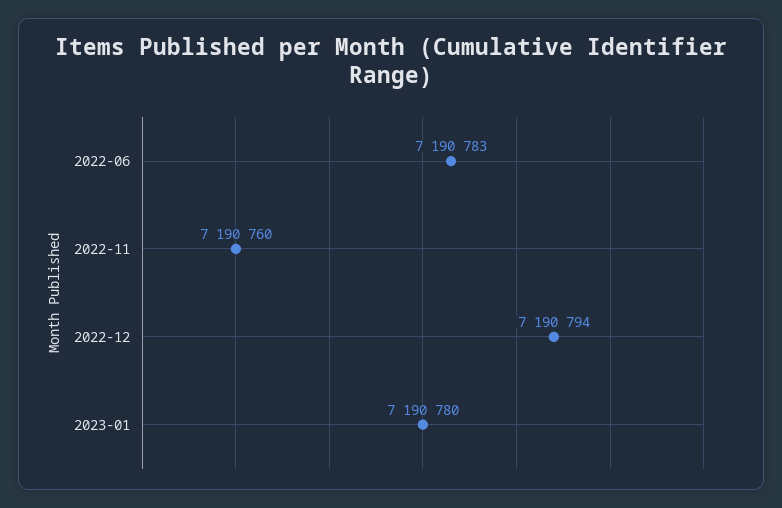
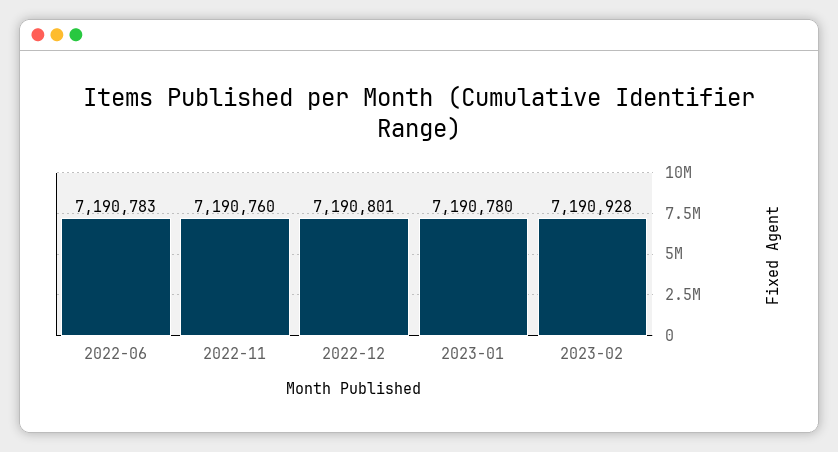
2022-12: 7190794 -> 7190801
2023-02: none -> 7190928

